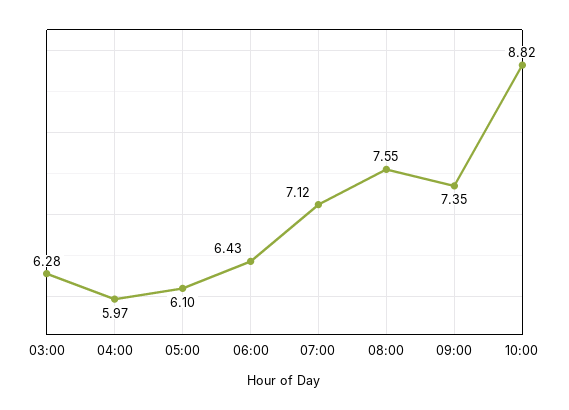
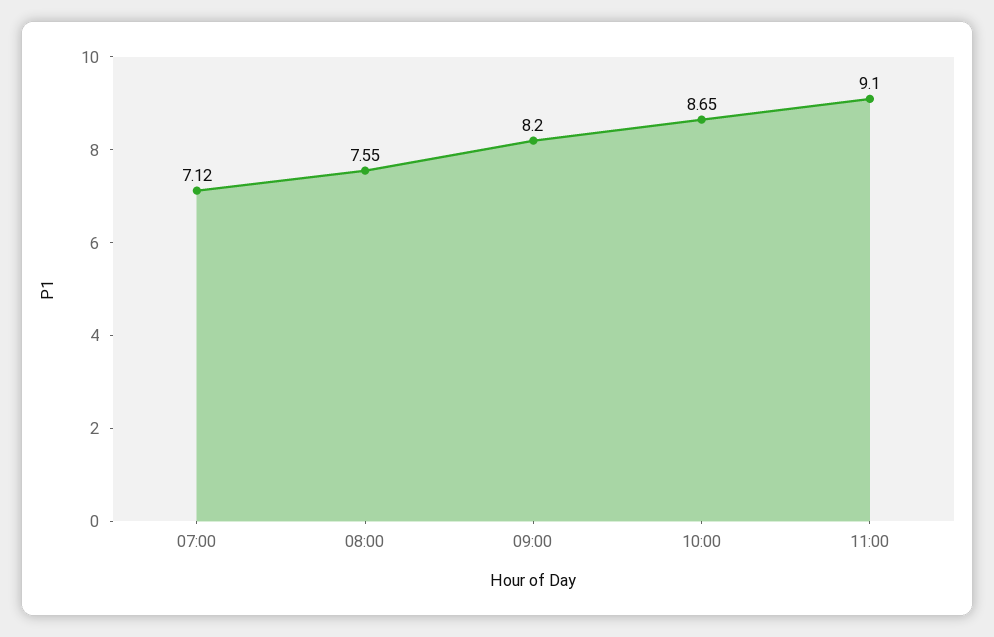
03:00: 6.28 -> none
04:00: 5.97 -> none
05:00: 6.1 -> none
06:00: 6.43 -> none
09:00: 7.35 -> 8.2
10:00: 8.82 -> 8.65
11:00: none -> 9.1

